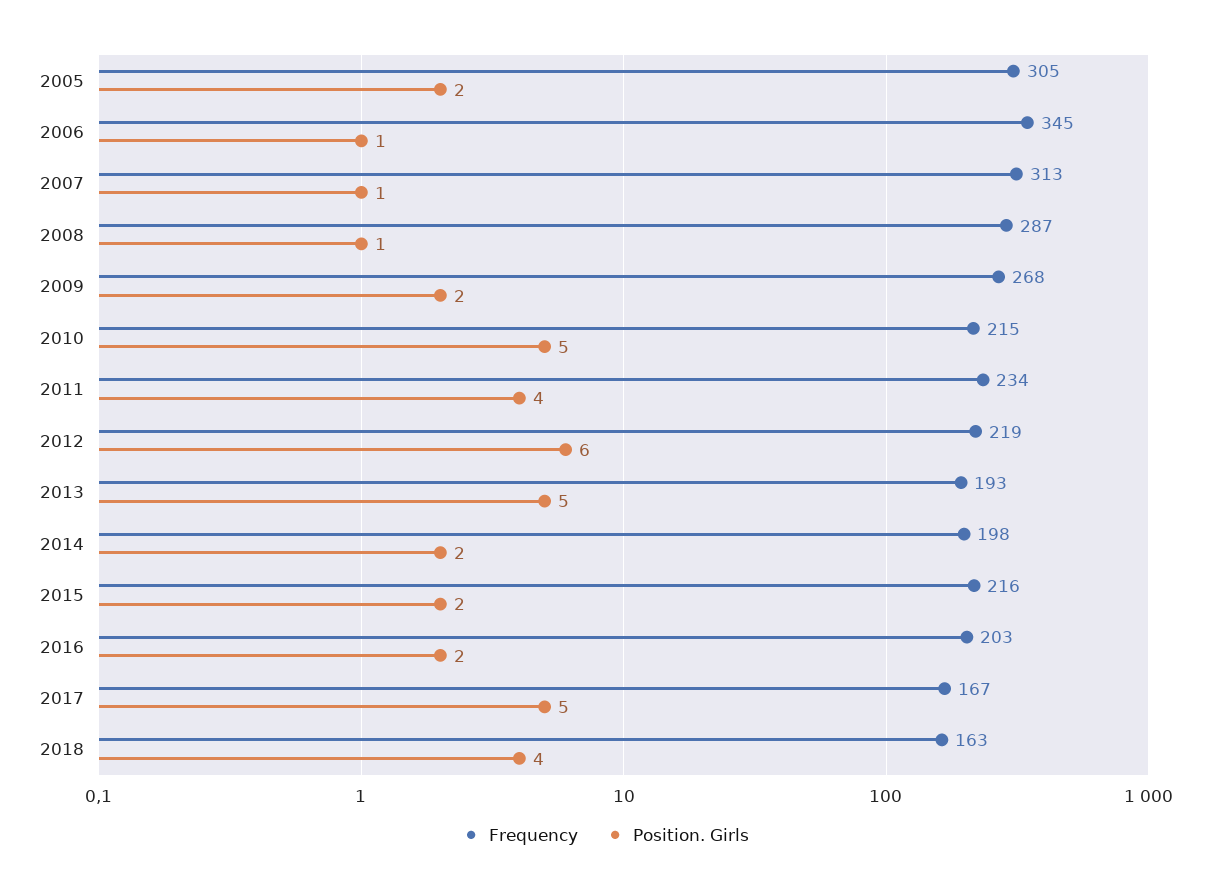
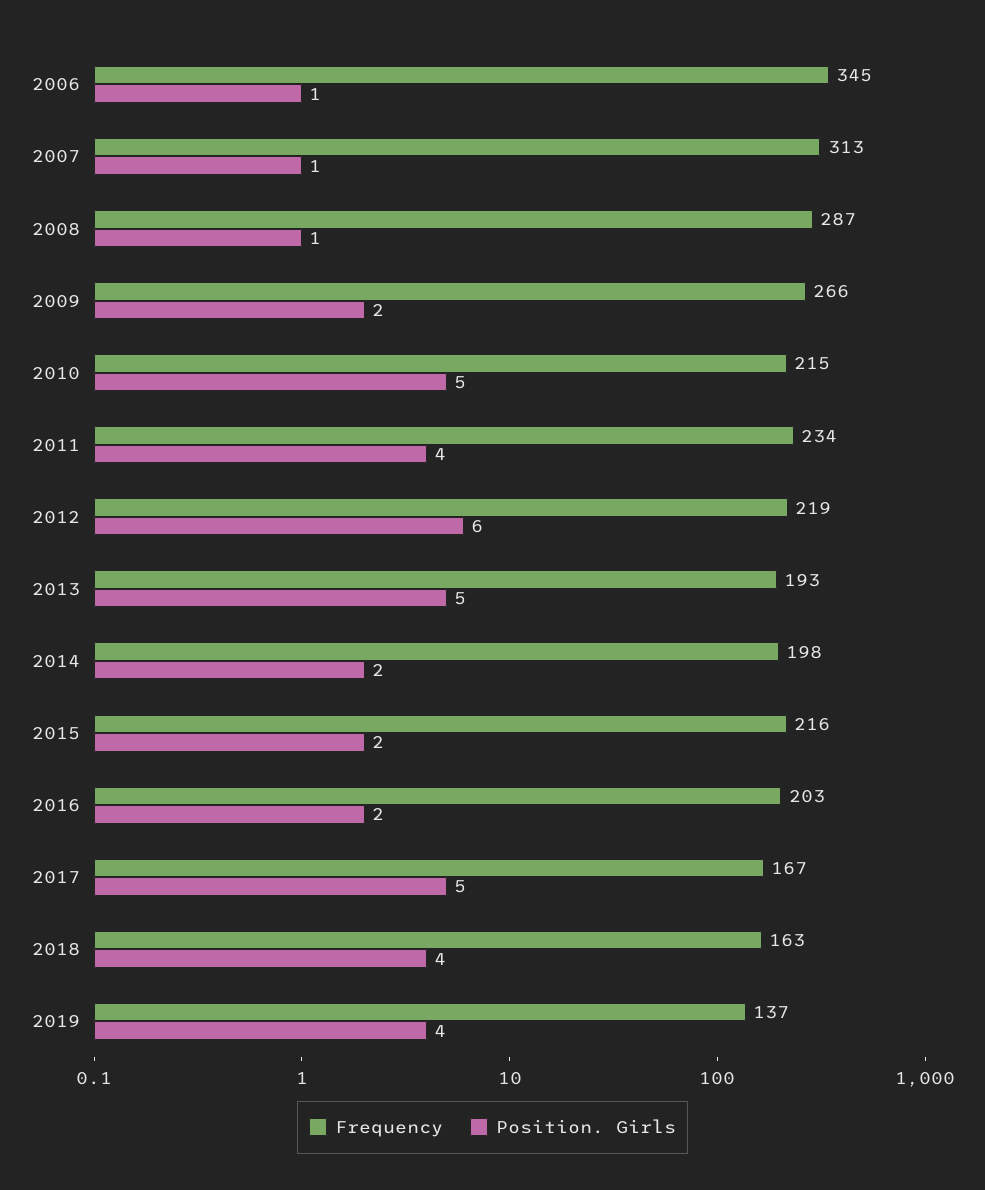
Frequency, 2005: 305 -> none
Position. Girls, 2005: 2 -> none
Frequency, 2009: 268 -> 266
Frequency, 2019: none -> 137
Position. Girls, 2019: none -> 4

